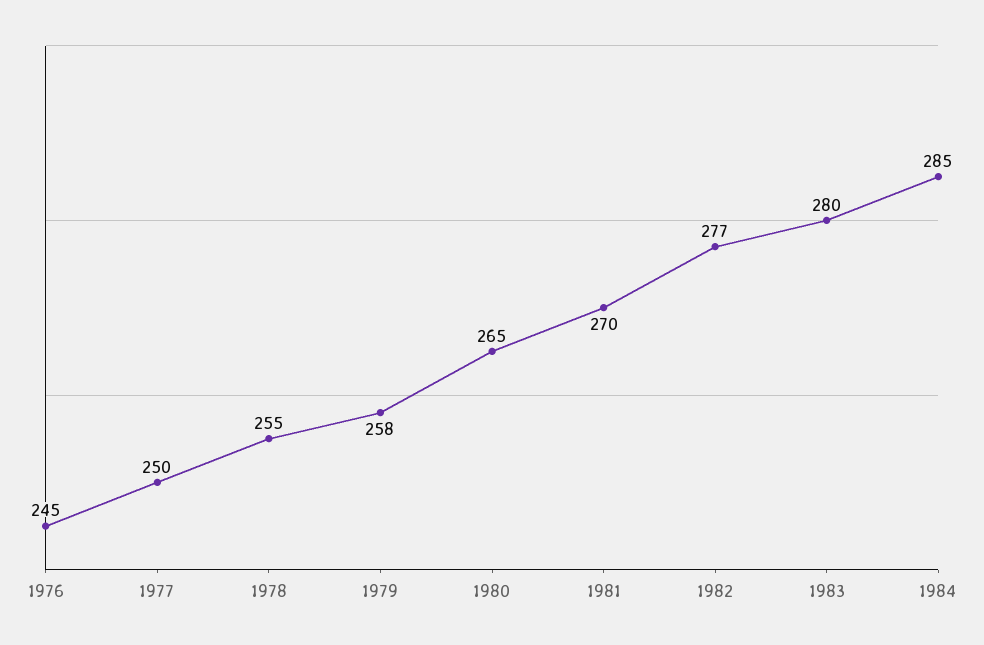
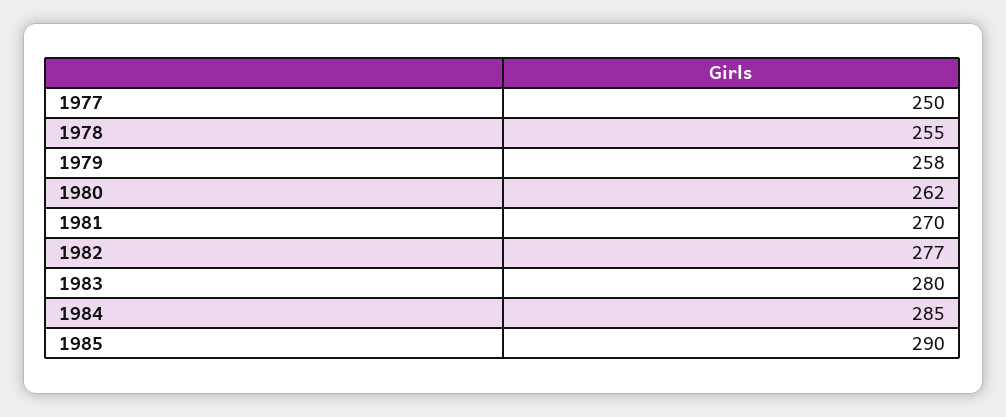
1976: 245 -> none
1980: 265 -> 262
1985: none -> 290

